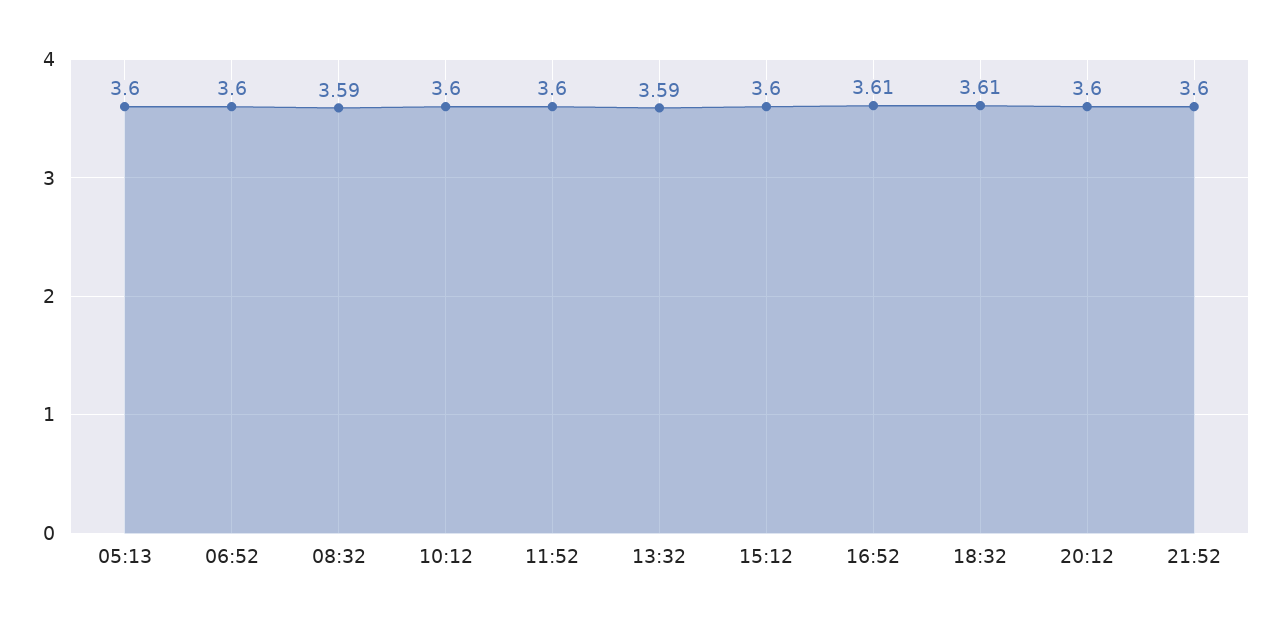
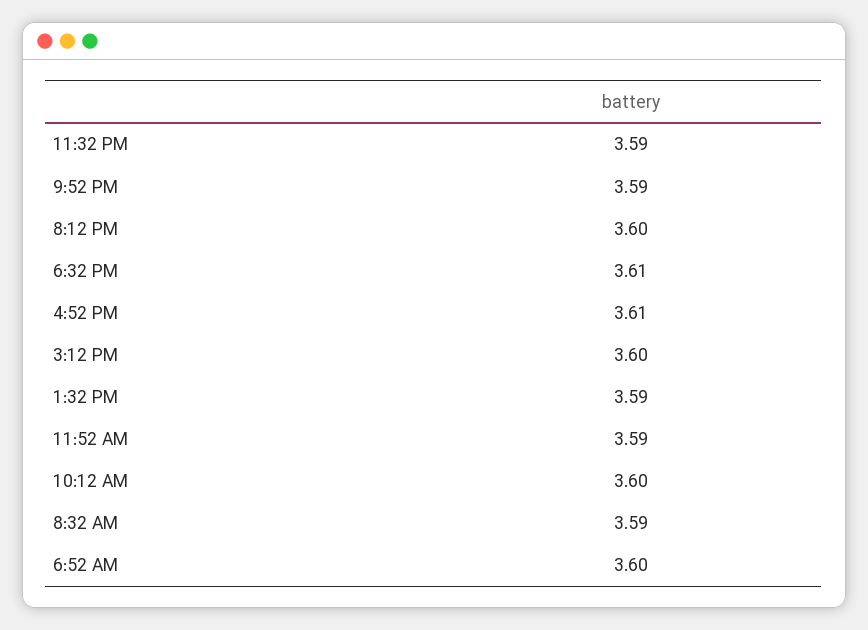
05:13: 3.6 -> none
11:52: 3.6 -> 3.59
21:52: 3.6 -> 3.59
11:32 PM: none -> 3.59

